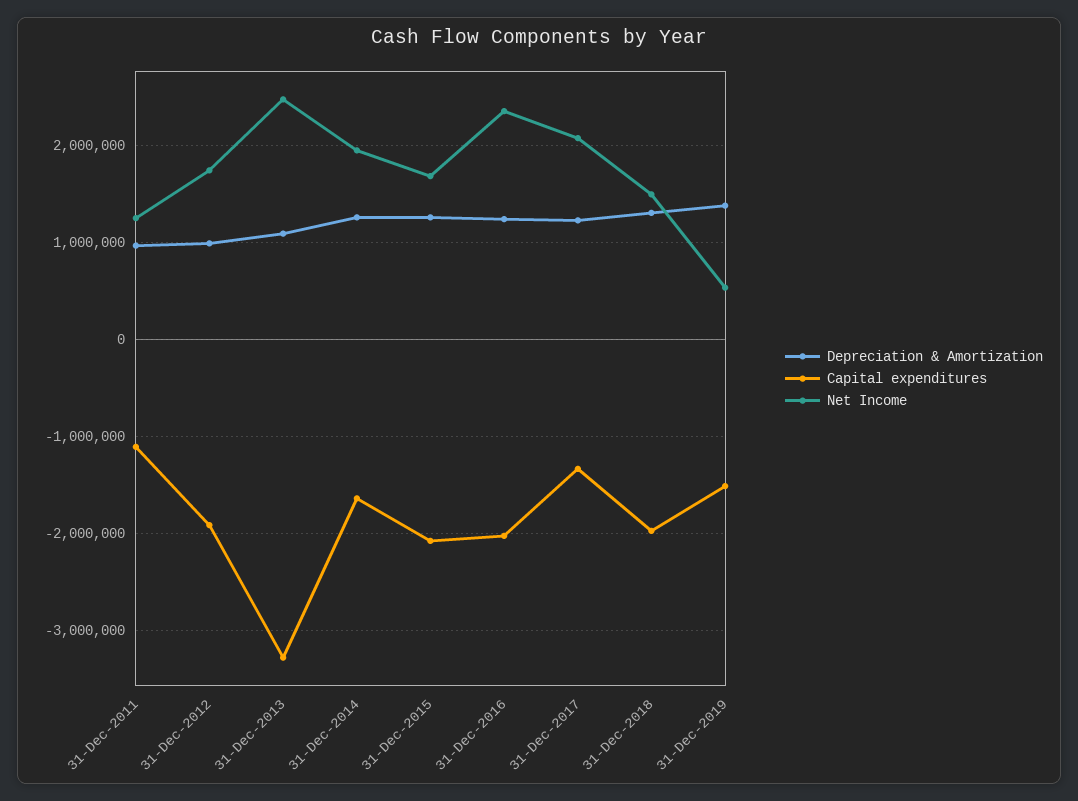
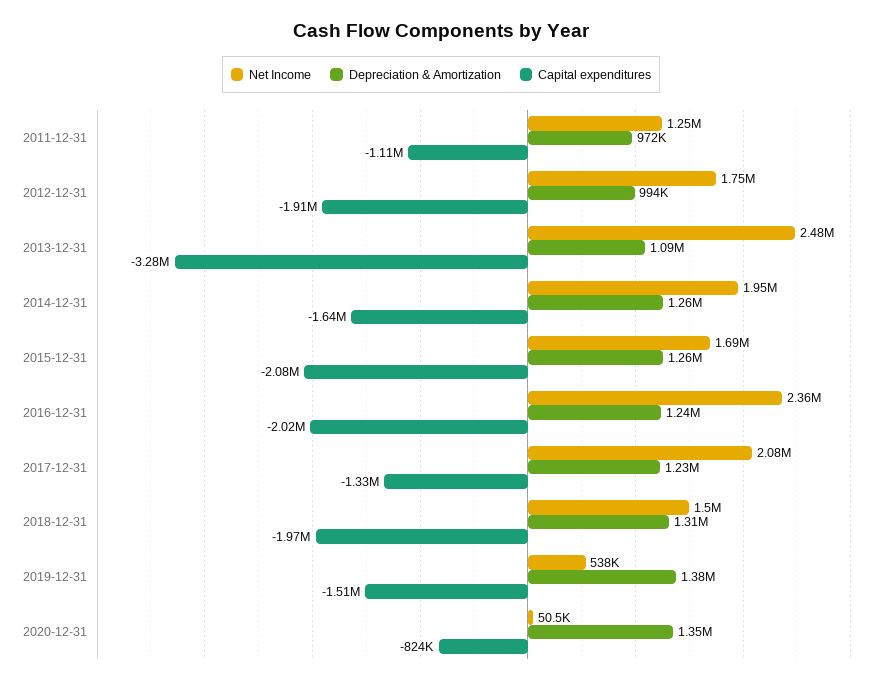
Net Income, 2020-12-31: none -> 50500
Depreciation & Amortization, 2020-12-31: none -> 1350000
Capital expenditures, 2020-12-31: none -> -824000

